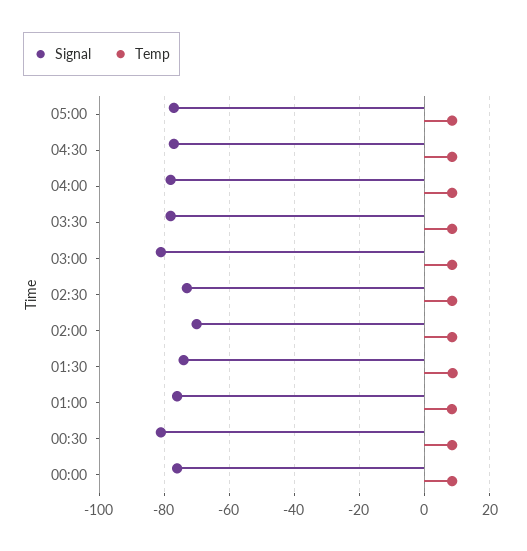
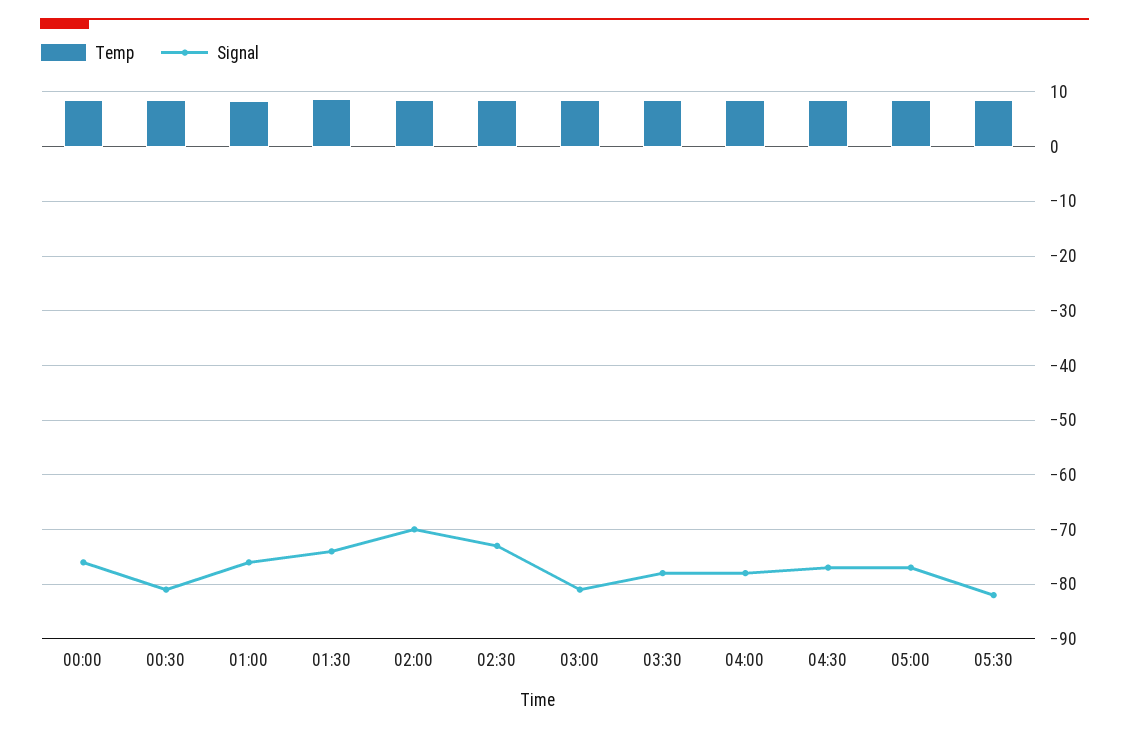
Temp, 05:30: none -> 8
Signal, 05:30: none -> -82

